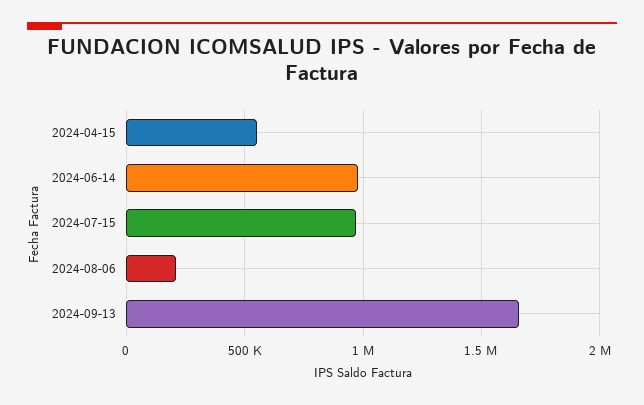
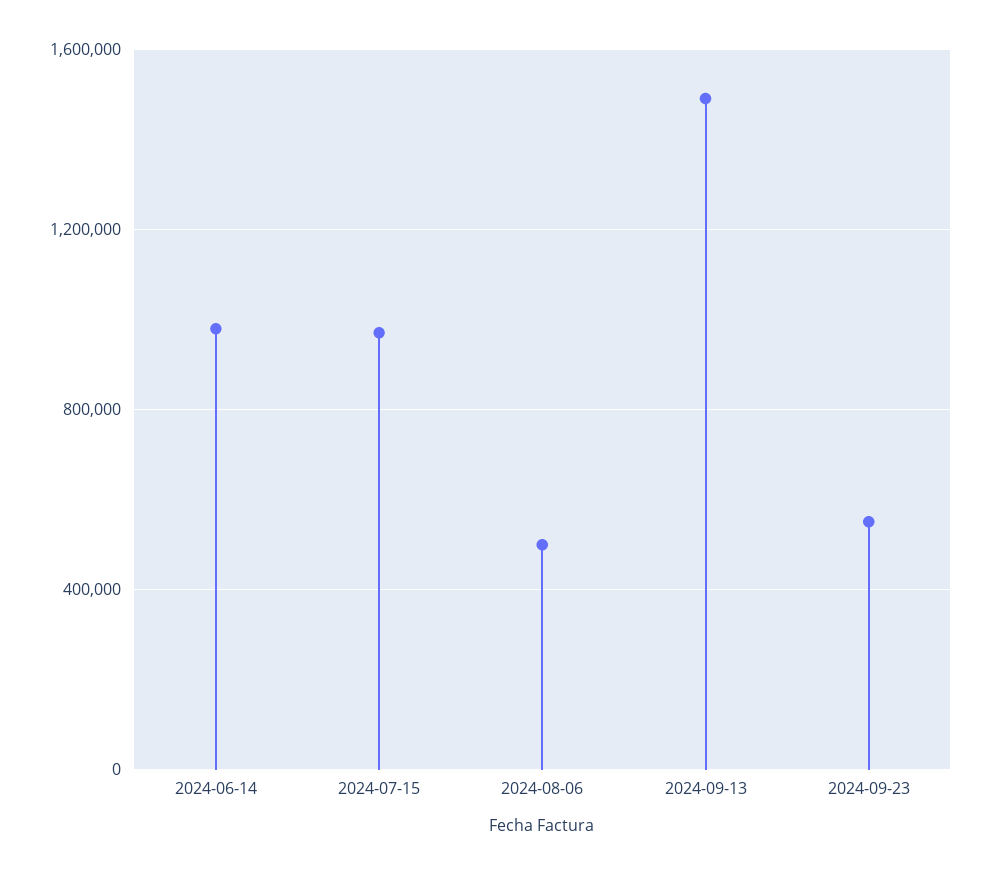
2024-04-15: 550000 -> none
2024-08-06: 200000 -> 500000
2024-09-13: 1650000 -> 1500000
2024-09-23: none -> 550000

